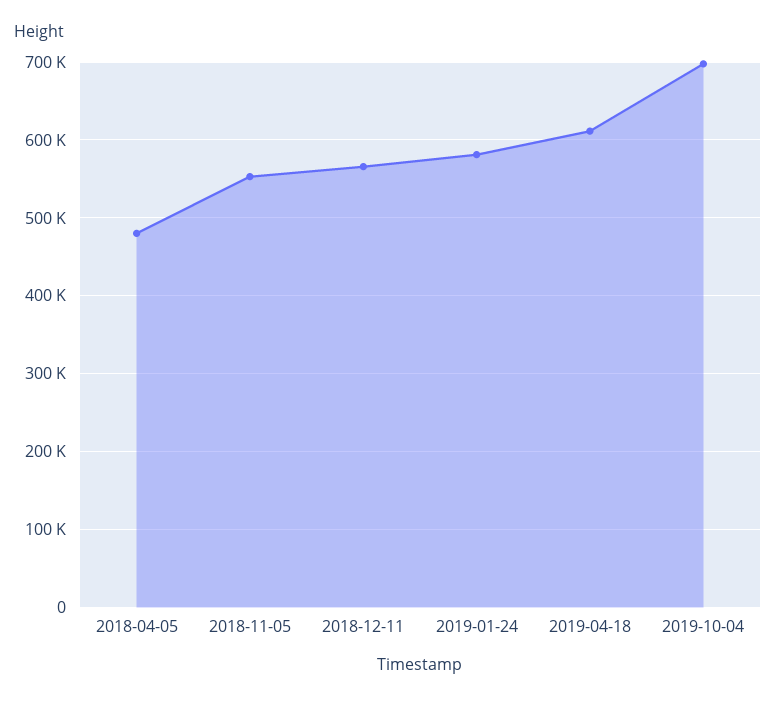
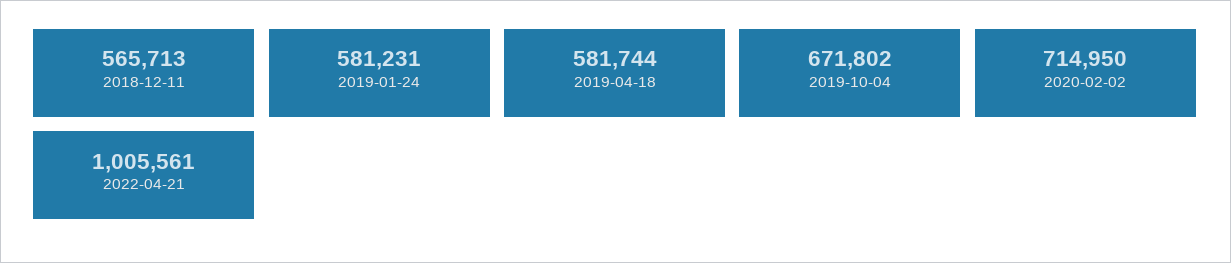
2018-04-05: 480000 -> none
2018-11-05: 550000 -> none
2019-04-18: 610000 -> 581744
2019-10-04: 700000 -> 671802
2020-02-02: none -> 714950
2022-04-21: none -> 1005561

